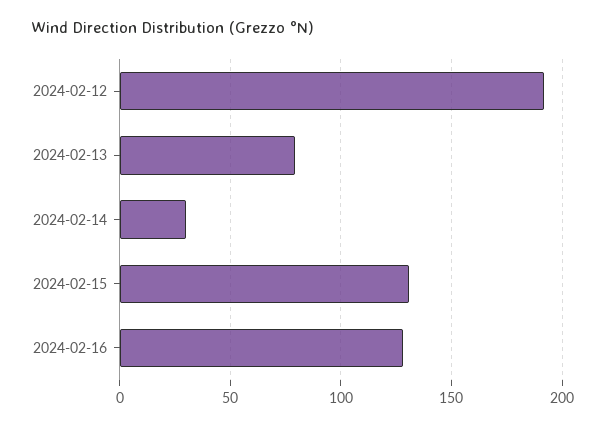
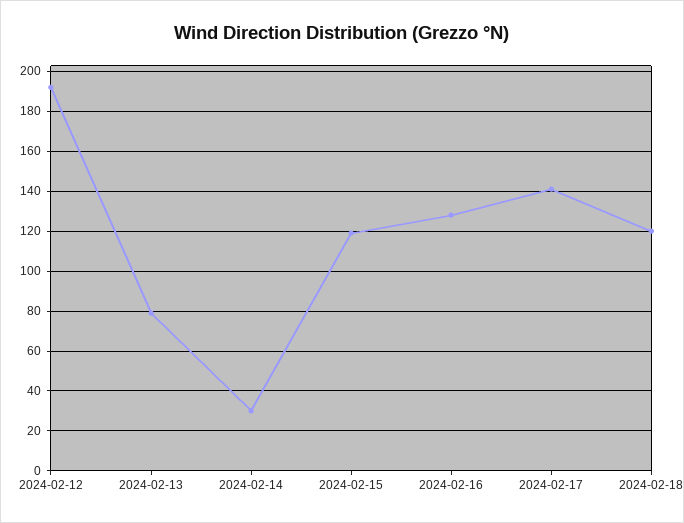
2024-02-15: 130 -> 120
2024-02-17: none -> 140
2024-02-18: none -> 120

